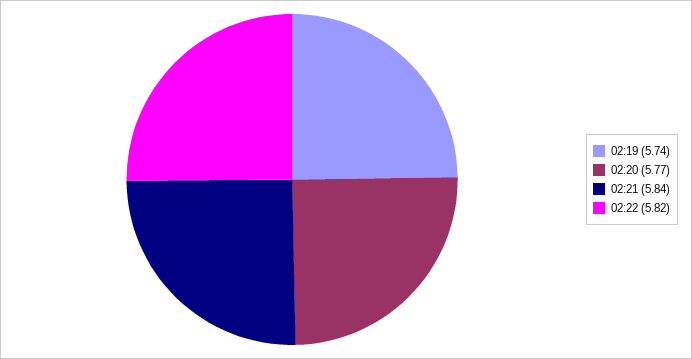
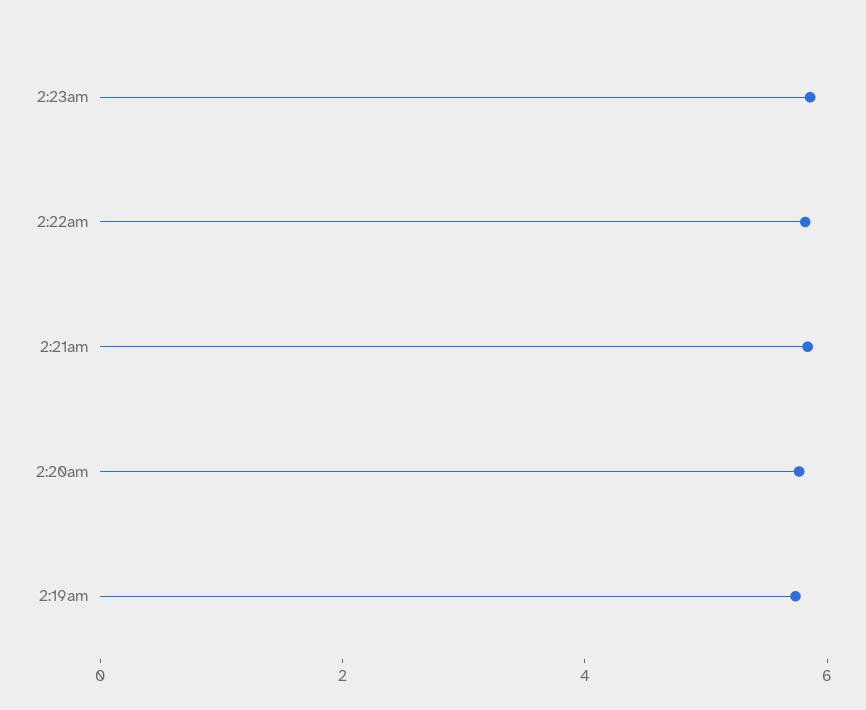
2:23am: none -> 6

